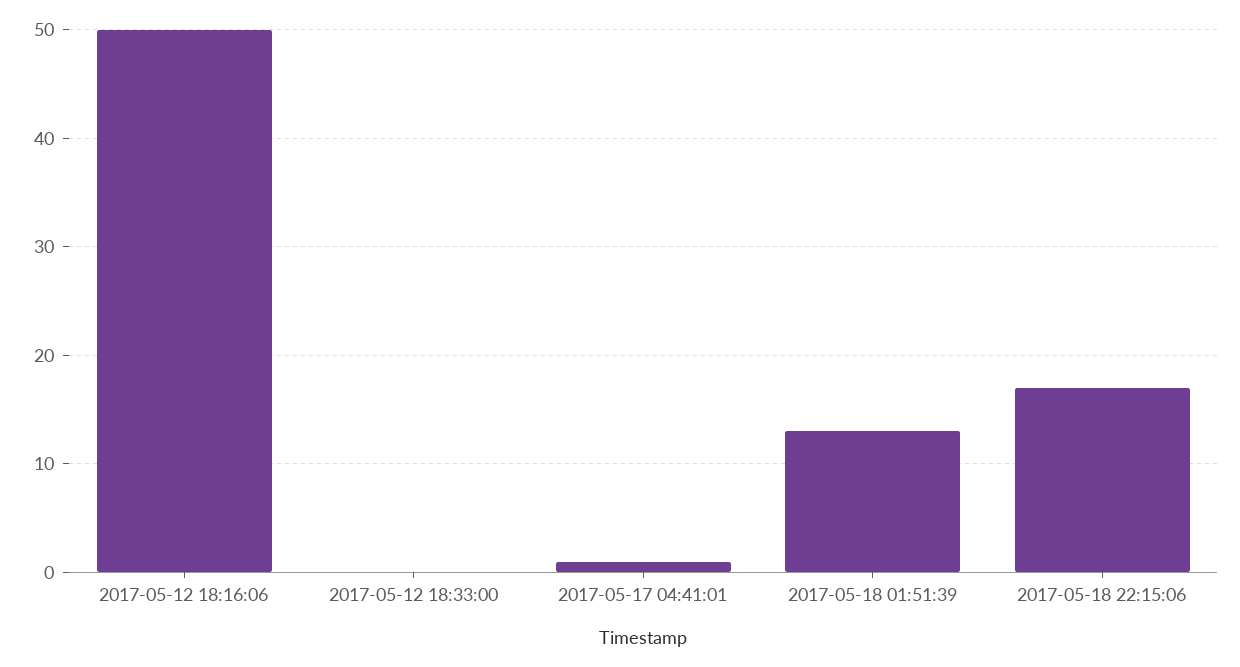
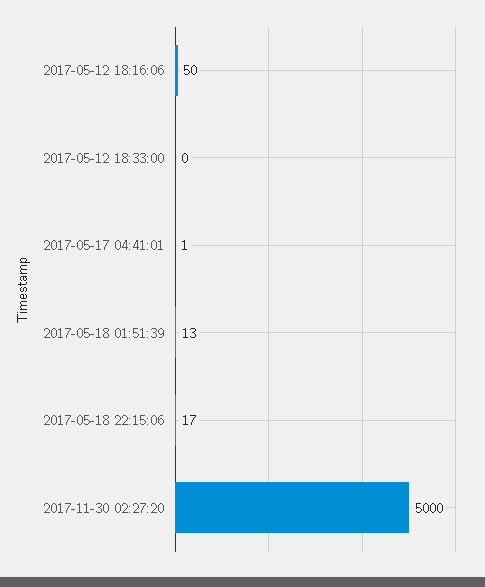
2017-11-30 02:27:20: none -> 5000

